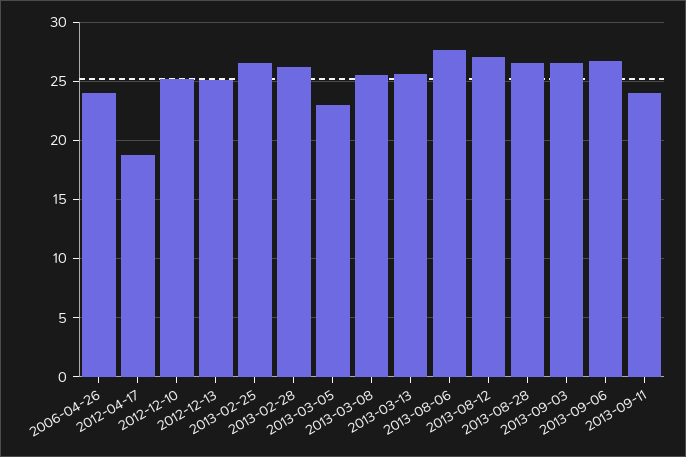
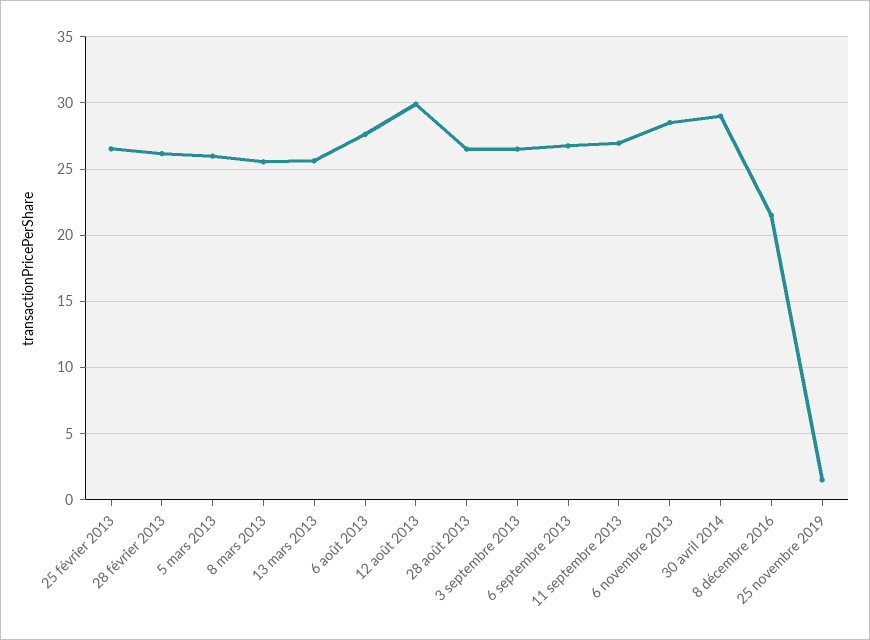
2006-04-26: 24 -> none
2012-04-17: 19 -> none
2012-12-10: 25 -> none
2012-12-13: 25 -> none
2013-03-05: 23 -> 26
2013-08-12: 27 -> 30
2013-09-11: 24 -> 27
6 novembre 2013: none -> 28.5
30 avril 2014: none -> 29
8 décembre 2016: none -> 21.5
25 novembre 2019: none -> 1.5

